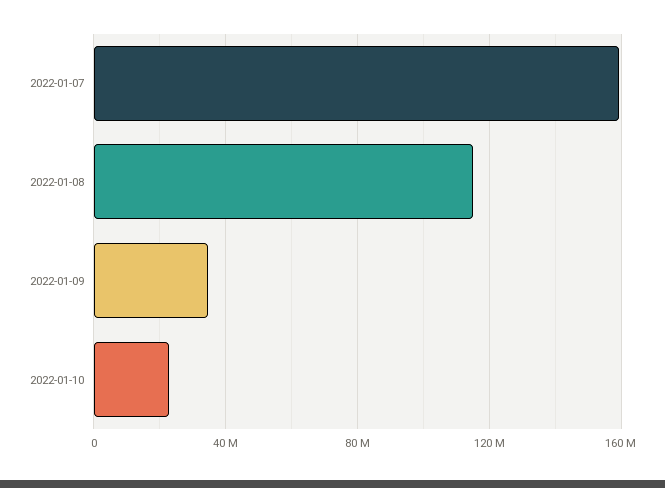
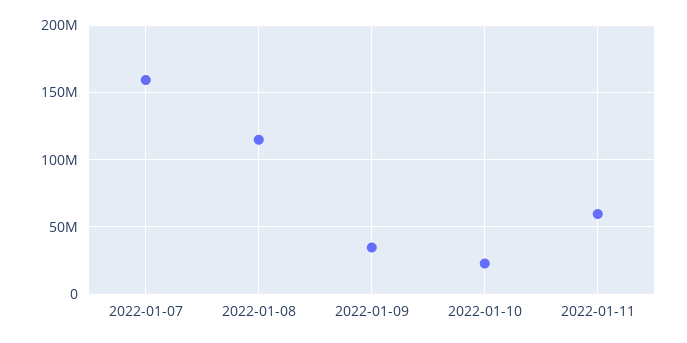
2022-01-11: none -> 60000000

